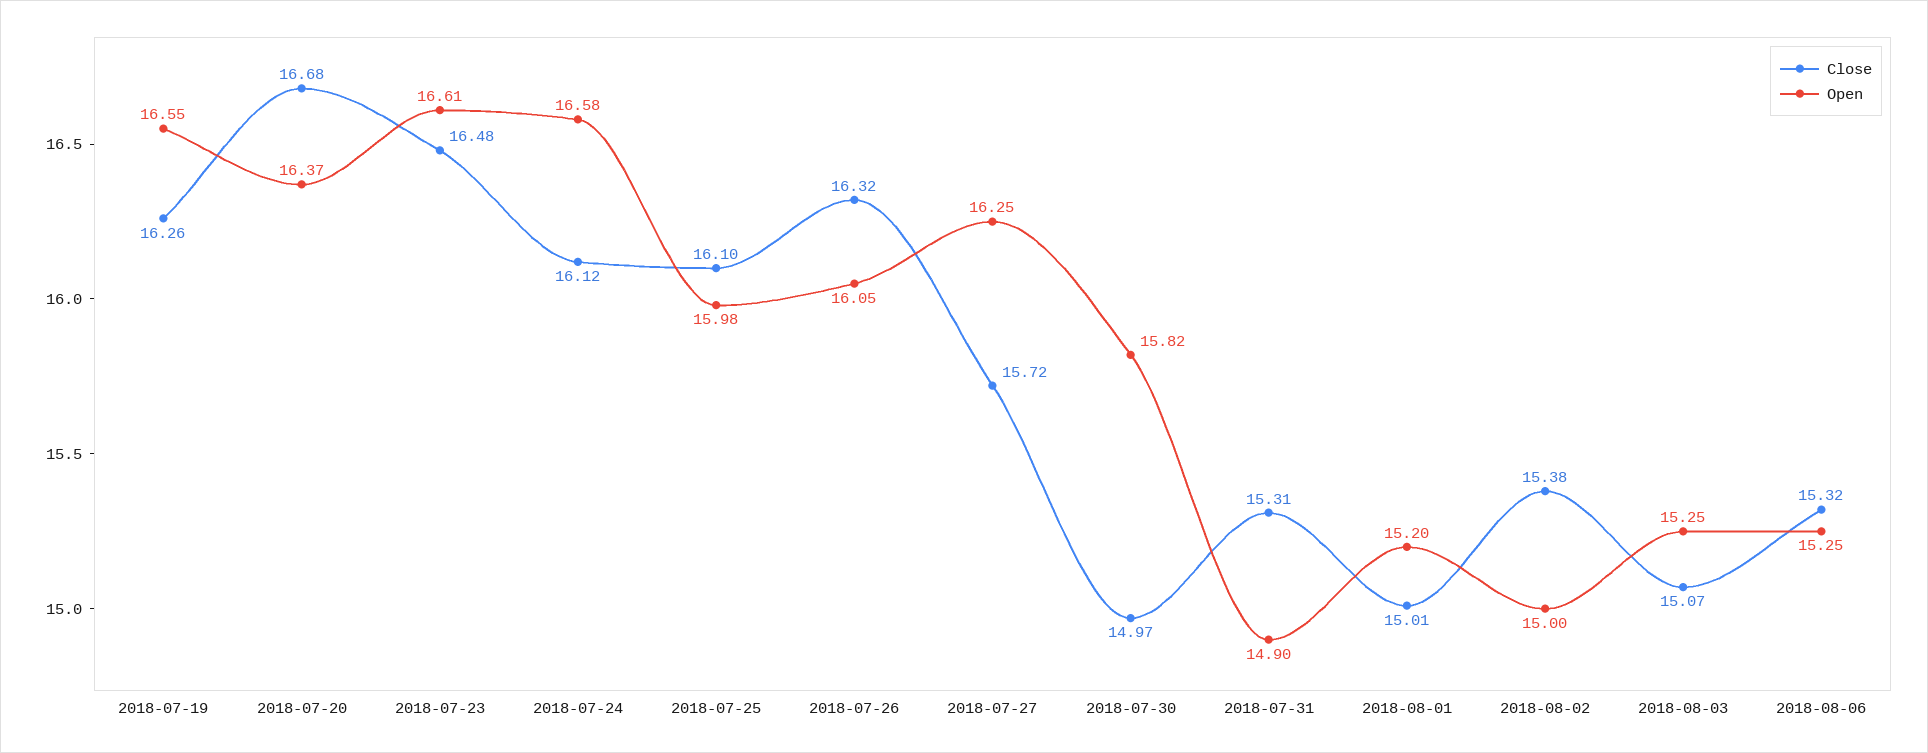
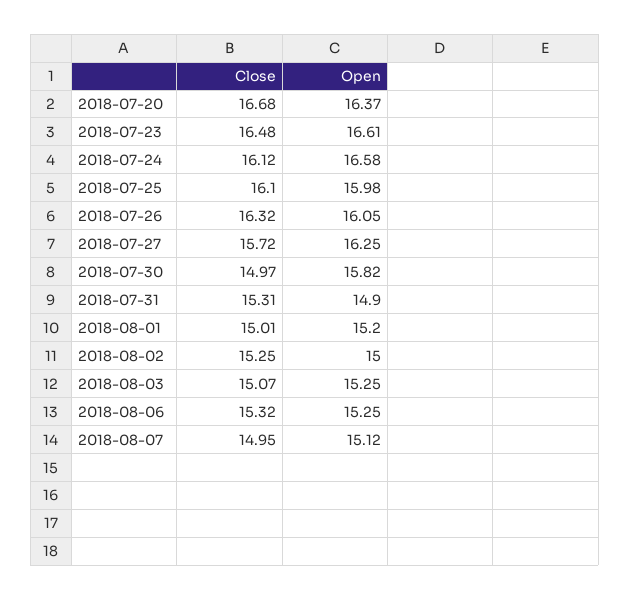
Close, 2018-07-19: 16.26 -> none
Open, 2018-07-19: 16.55 -> none
Close, 2018-08-02: 15.38 -> 15.25
Close, 2018-08-07: none -> 14.95
Open, 2018-08-07: none -> 15.12

